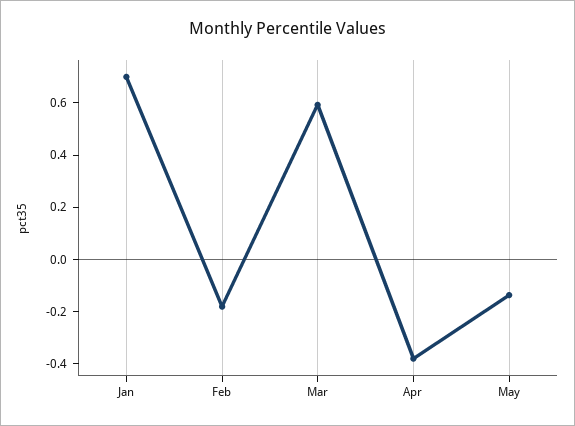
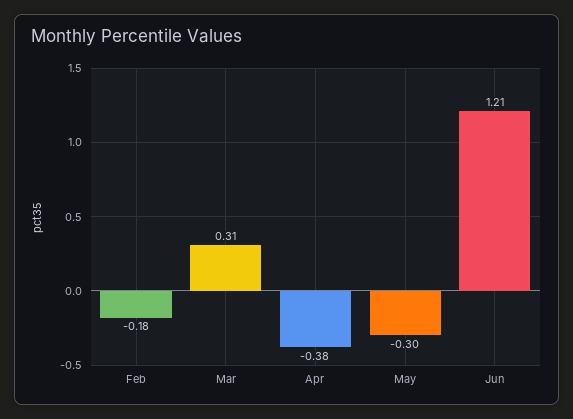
Jan: 0.7 -> none
Mar: 0.6 -> 0.31
May: -0.15 -> -0.3
Jun: none -> 1.21

